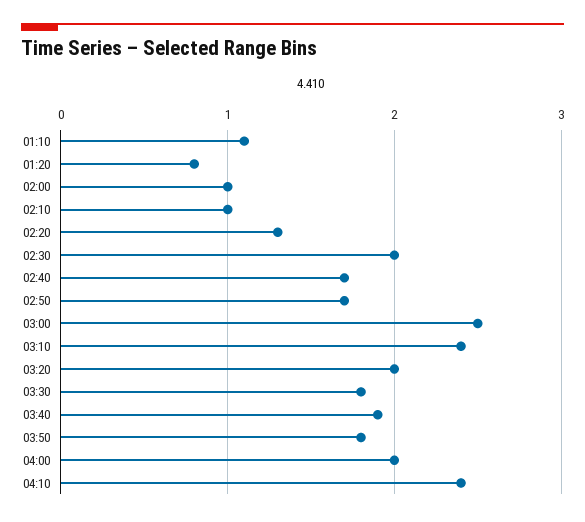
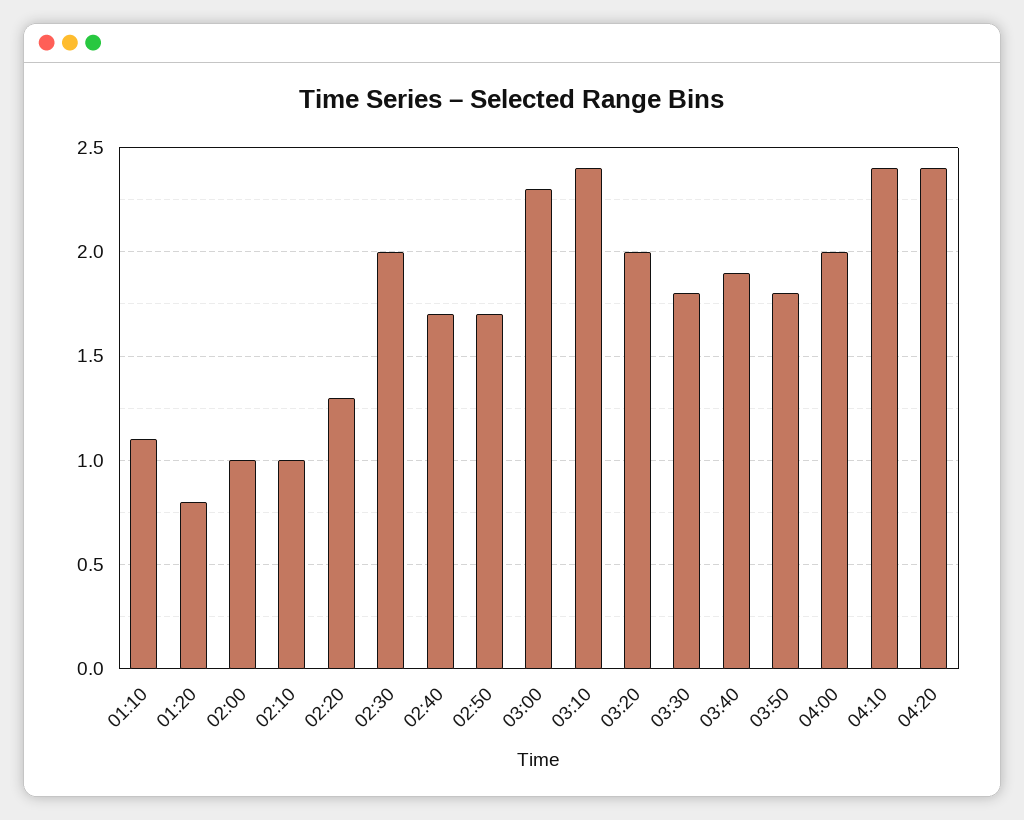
03:00: 2.5 -> 2.3
04:20: none -> 2.4

